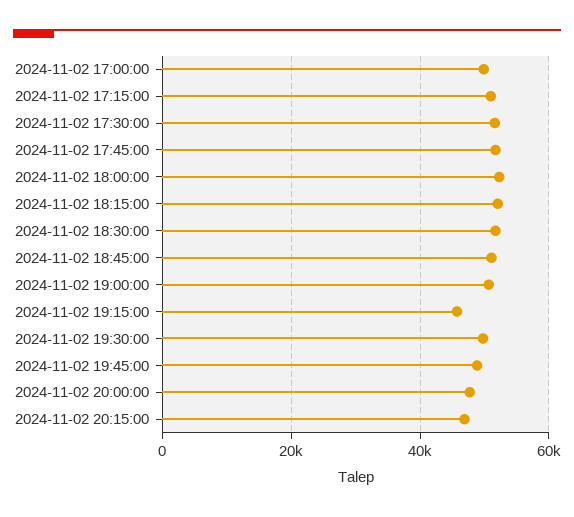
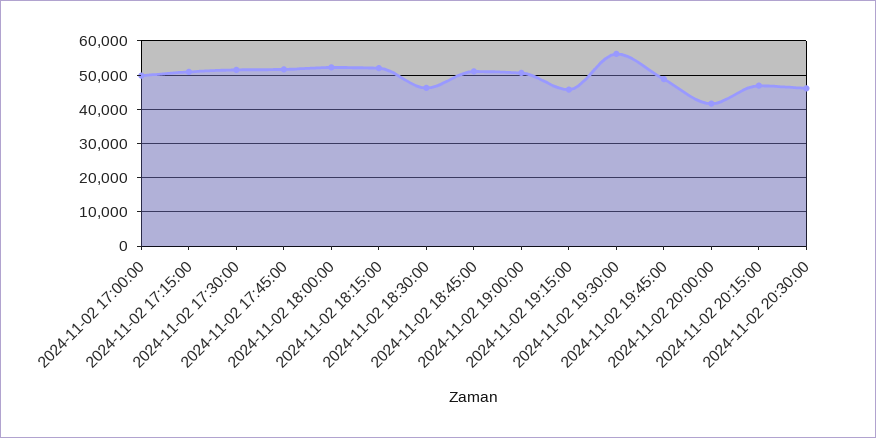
2024-11-02 18:30:00: 52000 -> 46000
2024-11-02 19:30:00: 50000 -> 56000
2024-11-02 20:00:00: 48000 -> 42000
2024-11-02 20:30:00: none -> 46000

